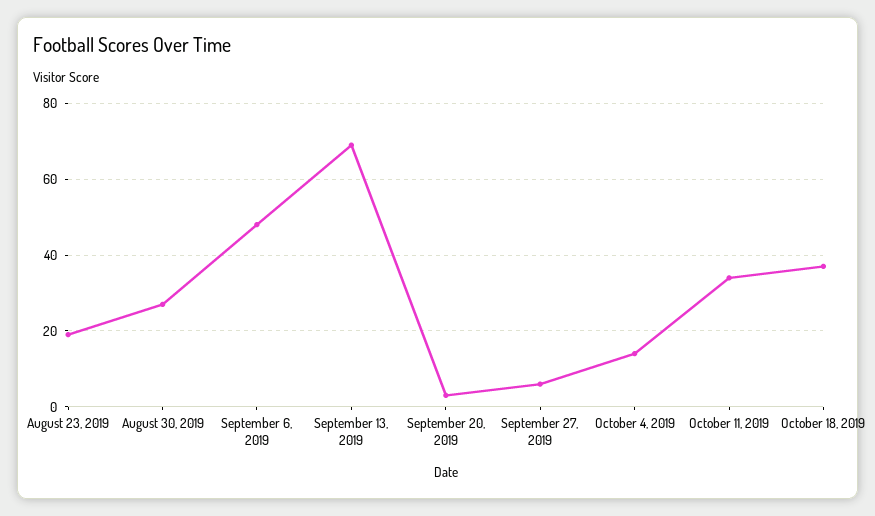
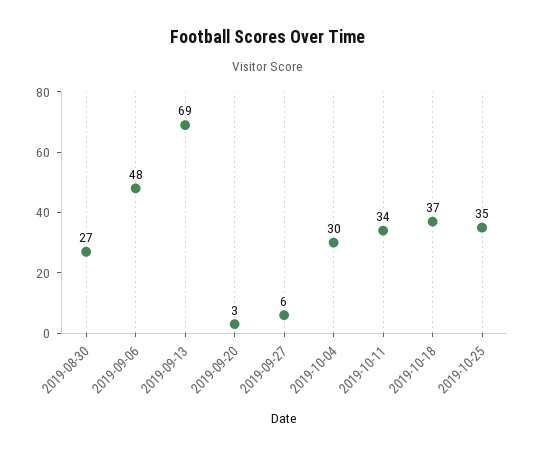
August 23, 2019: 20 -> none
October 4, 2019: 15 -> 30
2019-10-25: none -> 35

